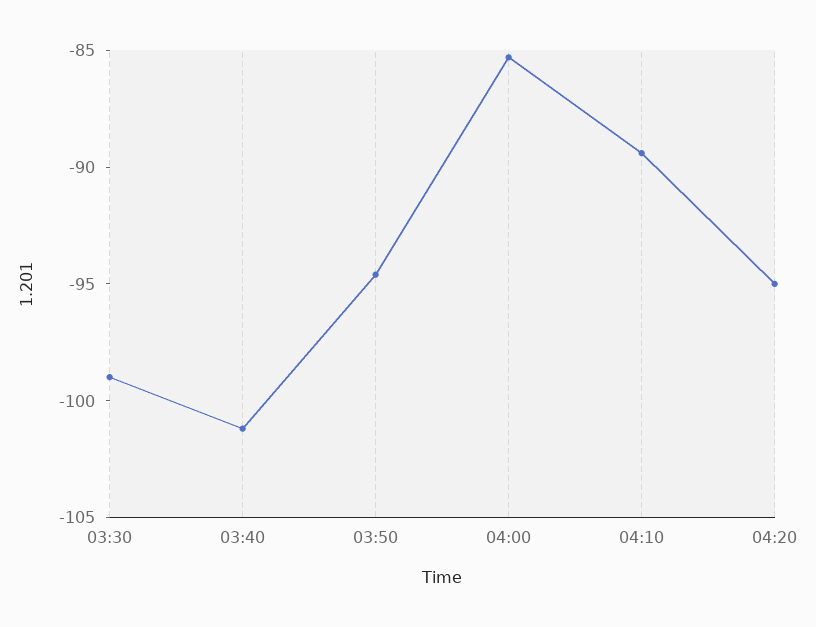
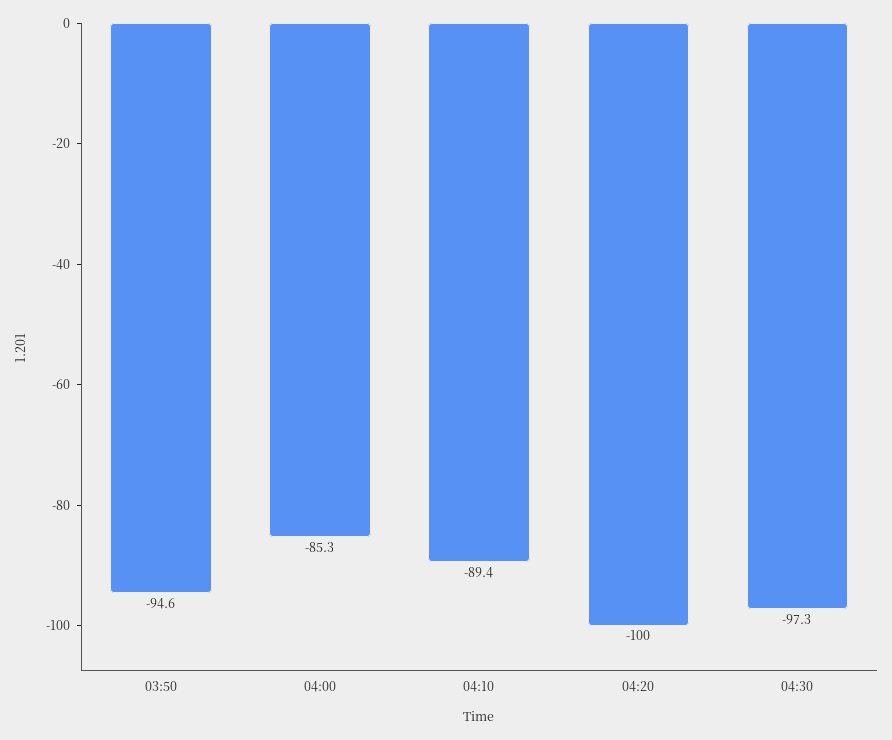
03:30: -99 -> none
03:40: -101 -> none
04:20: -95 -> -100
04:30: none -> -97.3

